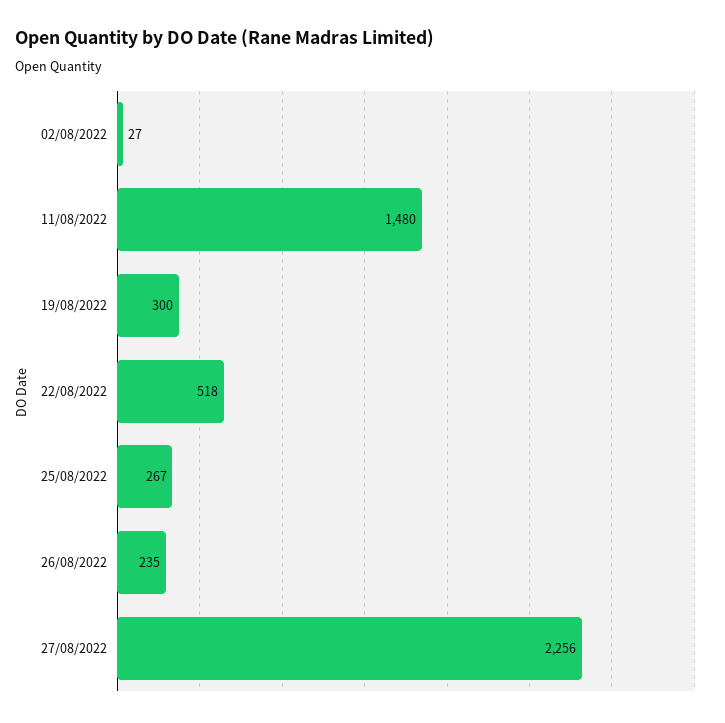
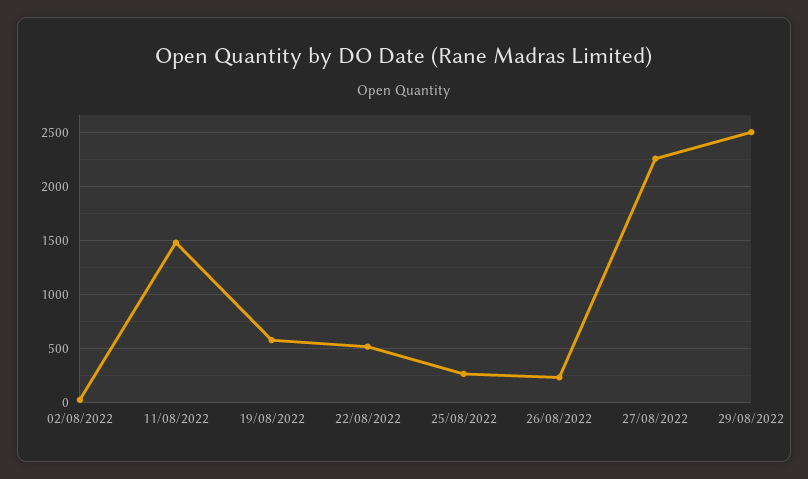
19/08/2022: 300 -> 600
29/08/2022: none -> 2500

